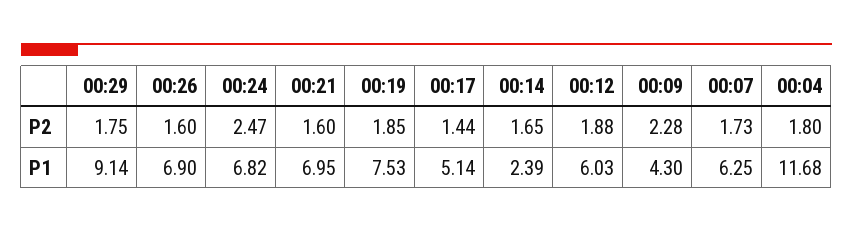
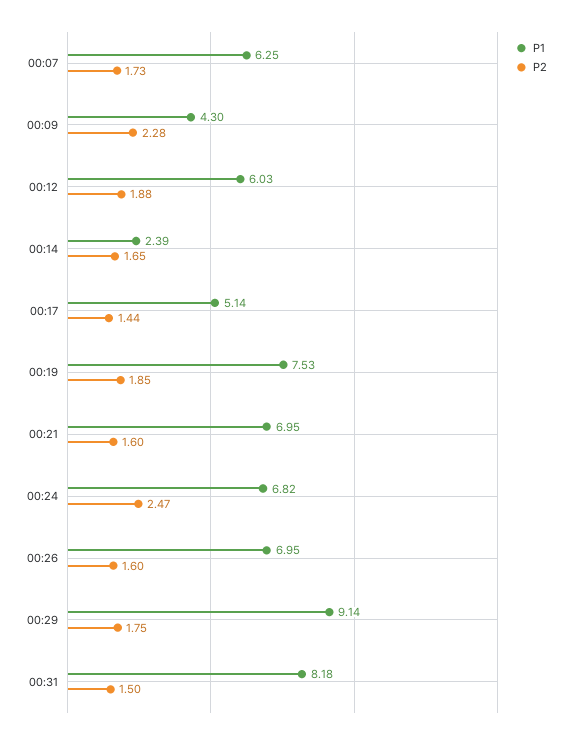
P2, 00:04: 1.8 -> none
P1, 00:26: 6.9 -> 6.95
P1, 00:04: 11.68 -> none
P1, 00:31: none -> 8.18
P2, 00:31: none -> 1.5

